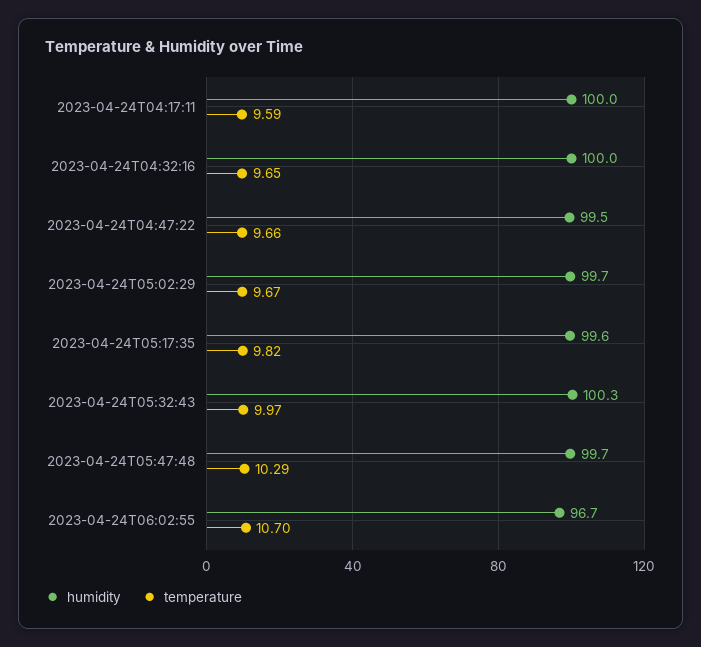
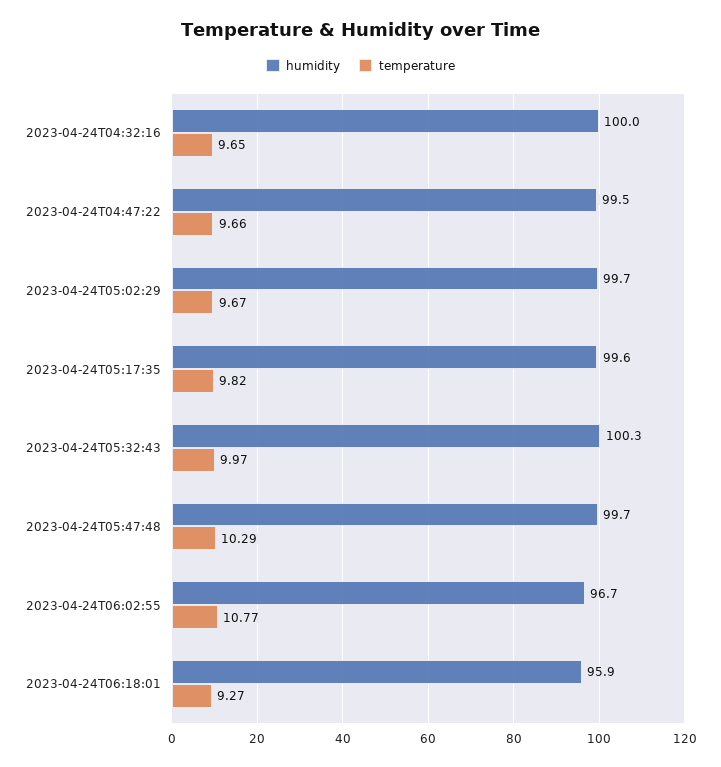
humidity, 2023-04-24T04:17:11: 100 -> none
temperature, 2023-04-24T04:17:11: 9.59 -> none
temperature, 2023-04-24T06:02:55: 10.7 -> 10.77
humidity, 2023-04-24T06:18:01: none -> 95.9
temperature, 2023-04-24T06:18:01: none -> 9.27

